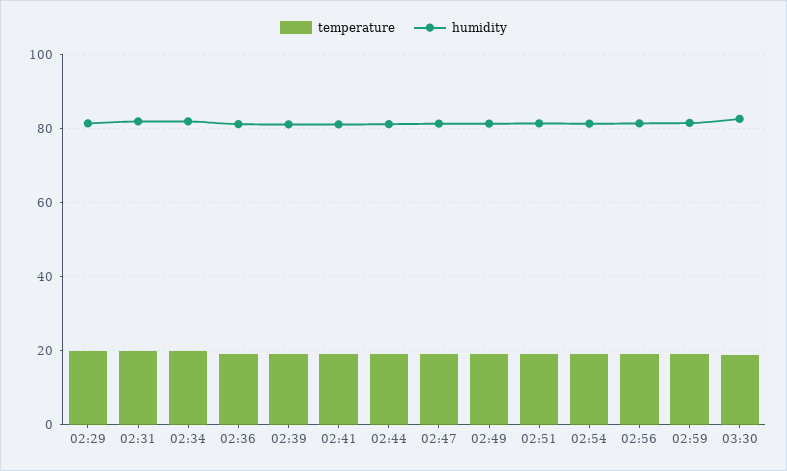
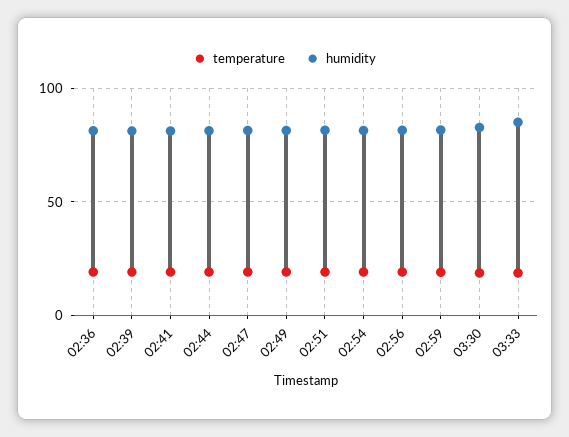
temperature, 02:29: 20 -> none
humidity, 02:29: 82 -> none
temperature, 02:31: 20 -> none
humidity, 02:31: 82 -> none
temperature, 02:34: 20 -> none
humidity, 02:34: 82 -> none
temperature, 03:33: none -> 20
humidity, 03:33: none -> 85

